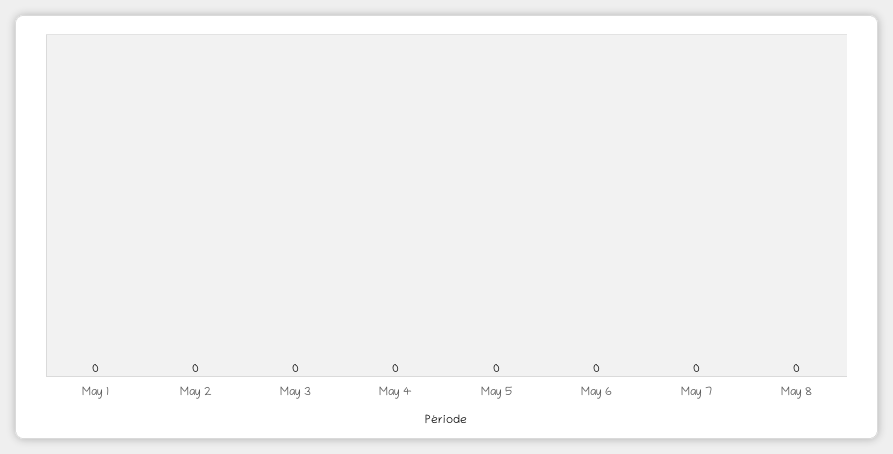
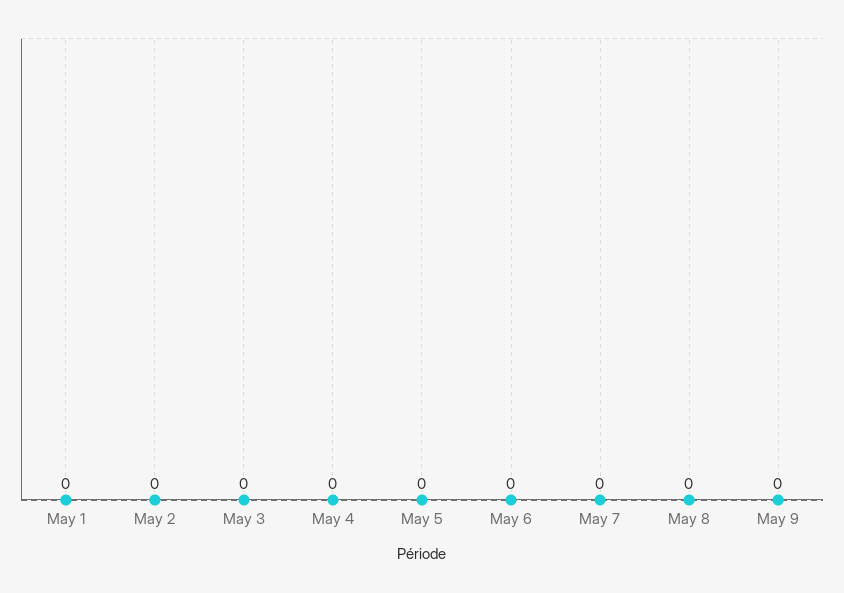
May 9: none -> 0

